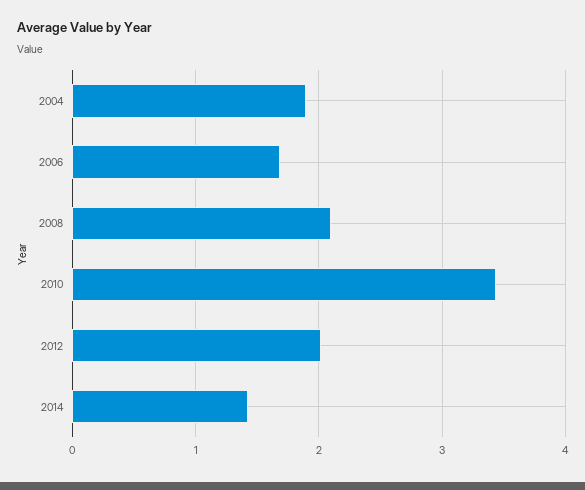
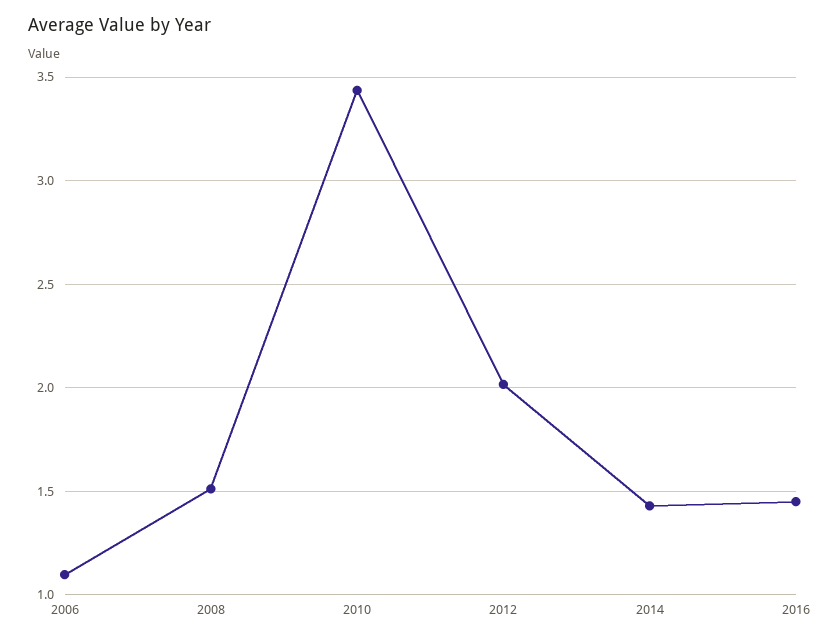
2004: 1.9 -> none
2006: 1.7 -> 1.1
2008: 2.1 -> 1.5
2016: none -> 1.45

